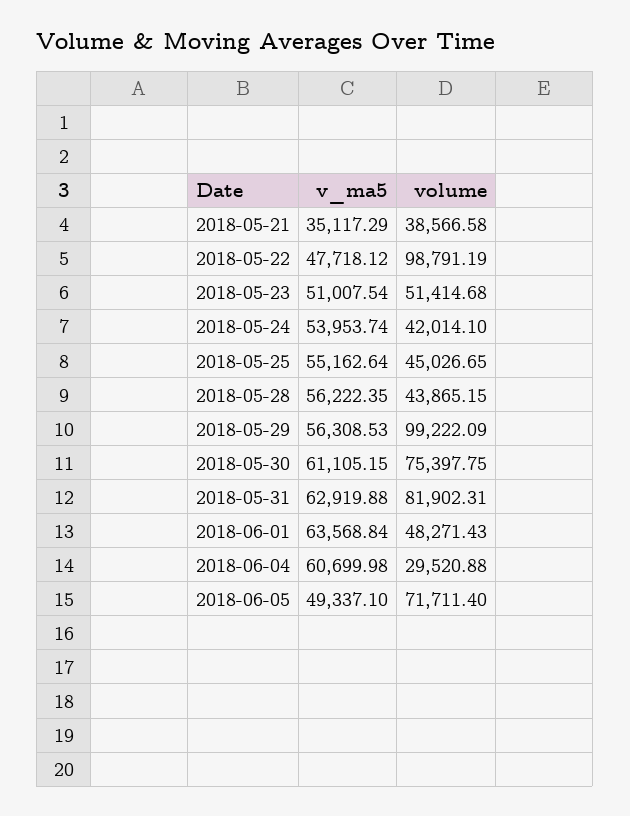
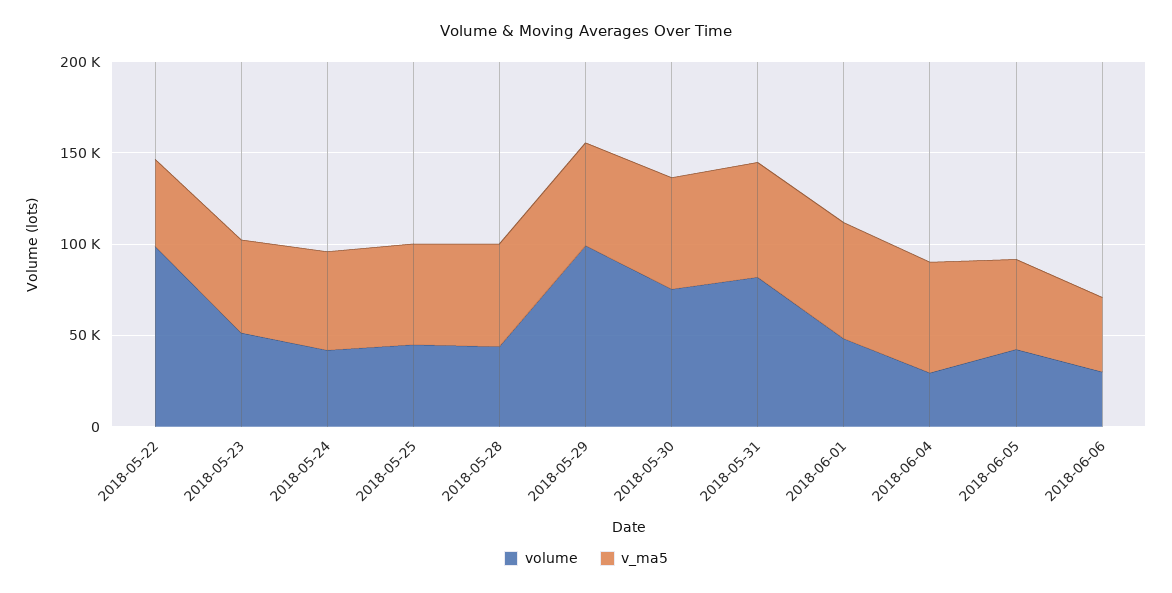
v_ma5, 2018-05-21: 35117.29 -> none
volume, 2018-05-21: 38566.58 -> none
volume, 2018-06-05: 71711.4 -> 40000
volume, 2018-06-06: none -> 30000
v_ma5, 2018-06-06: none -> 40000

